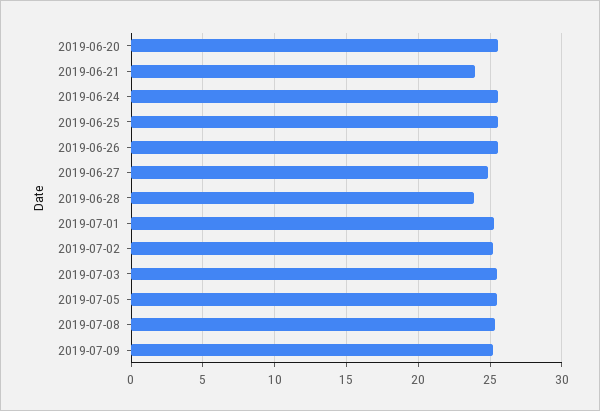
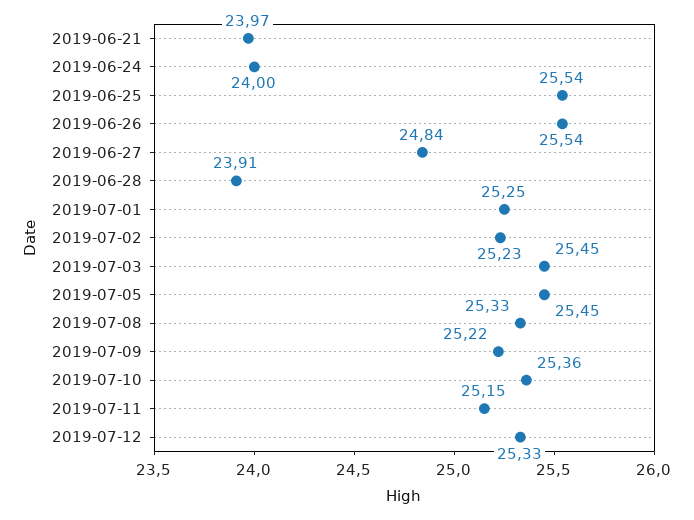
2019-06-20: 25.5 -> none
2019-06-24: 25.5 -> 24
2019-07-10: none -> 25.36
2019-07-11: none -> 25.15
2019-07-12: none -> 25.33

